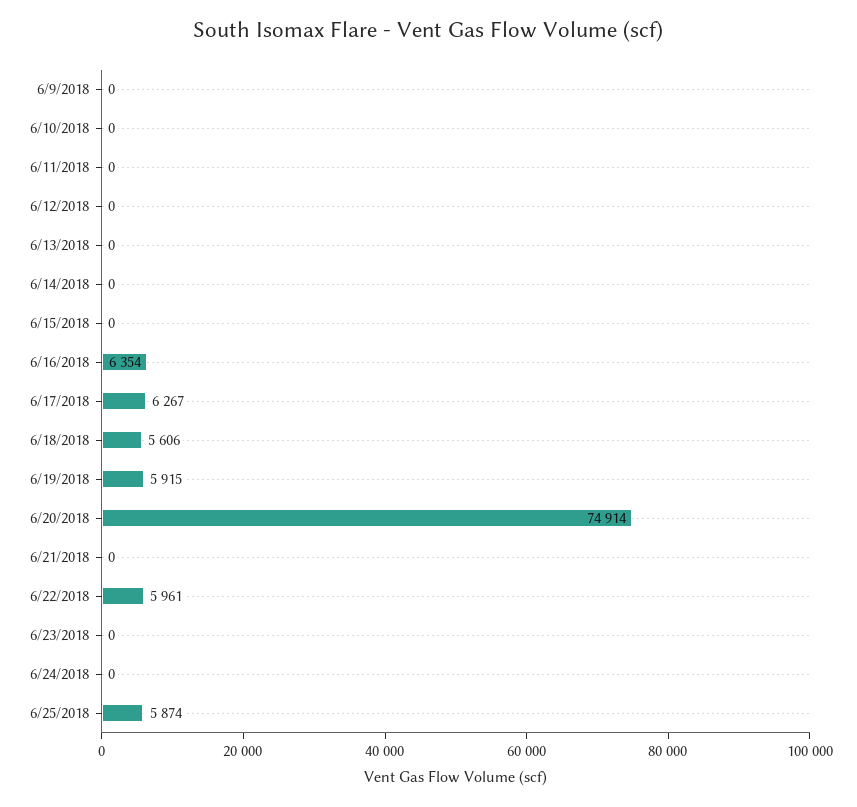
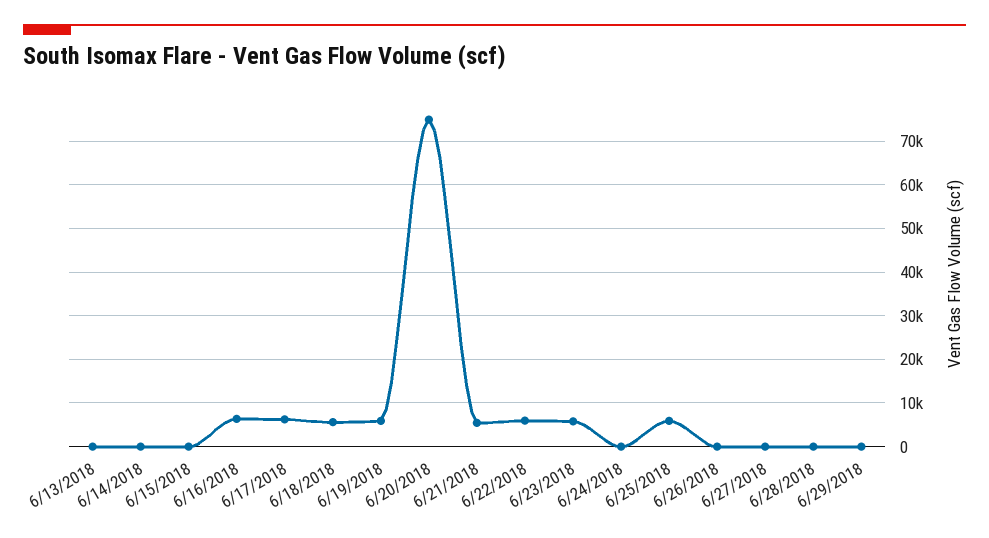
6/9/2018: 0 -> none
6/10/2018: 0 -> none
6/11/2018: 0 -> none
6/12/2018: 0 -> none
6/21/2018: 0 -> 6000
6/23/2018: 0 -> 6000
6/26/2018: none -> 0
6/27/2018: none -> 0
6/28/2018: none -> 0
6/29/2018: none -> 0

